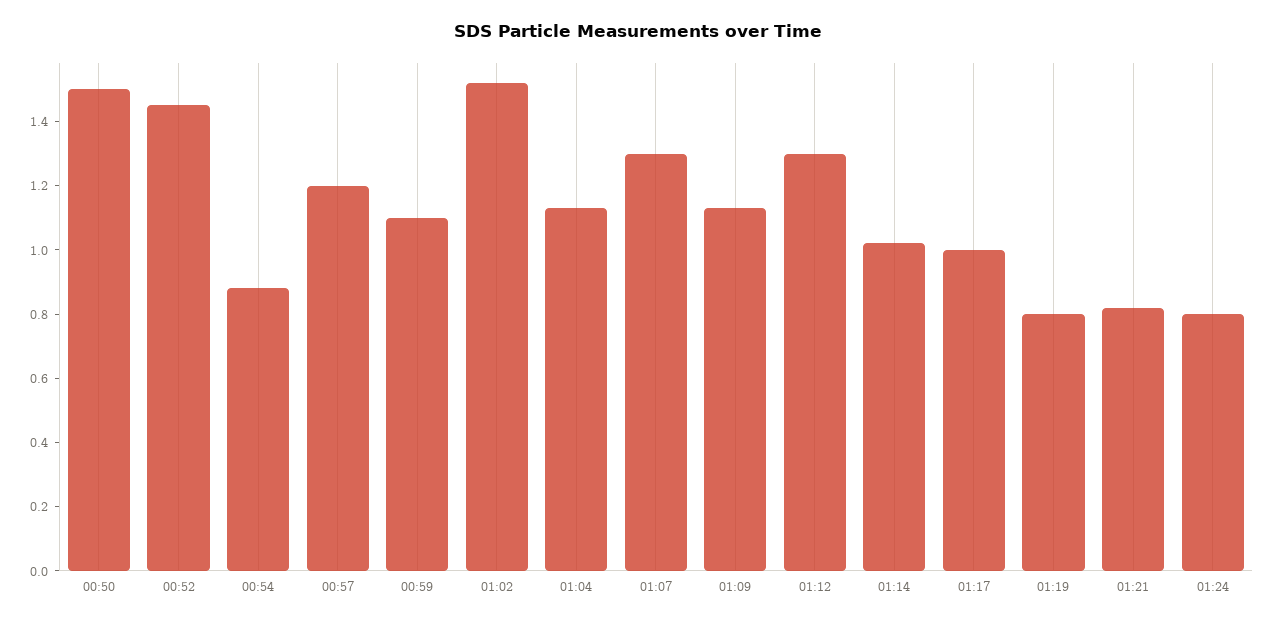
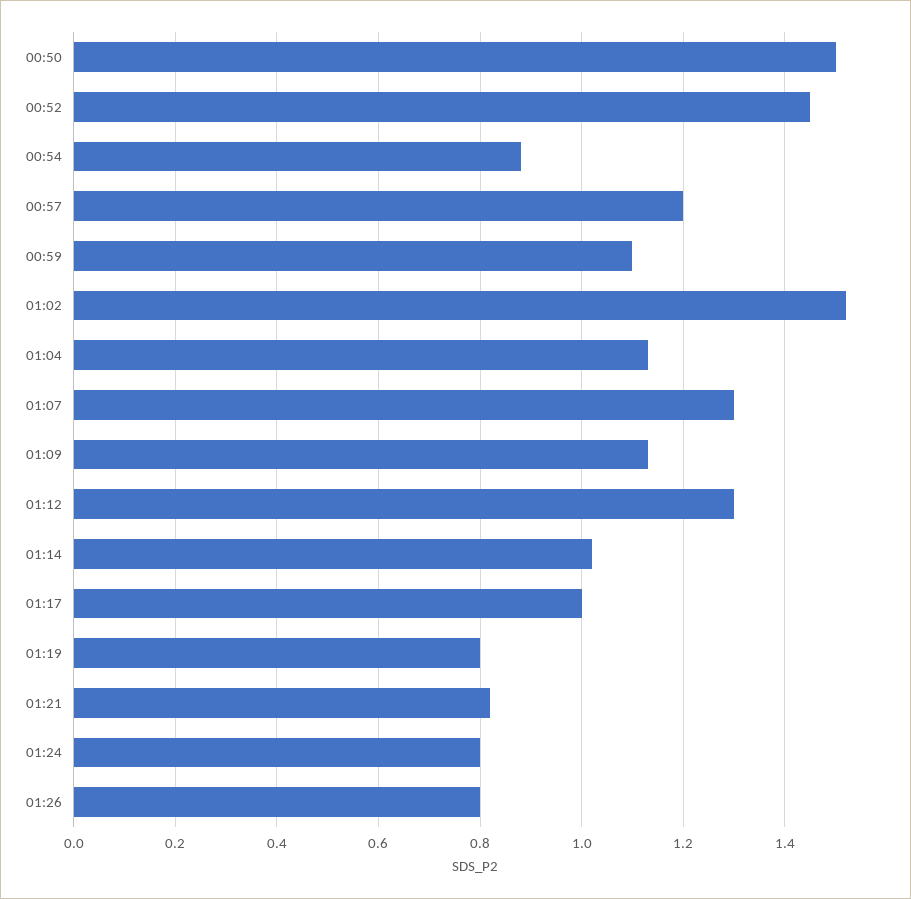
01:26: none -> 0.8

